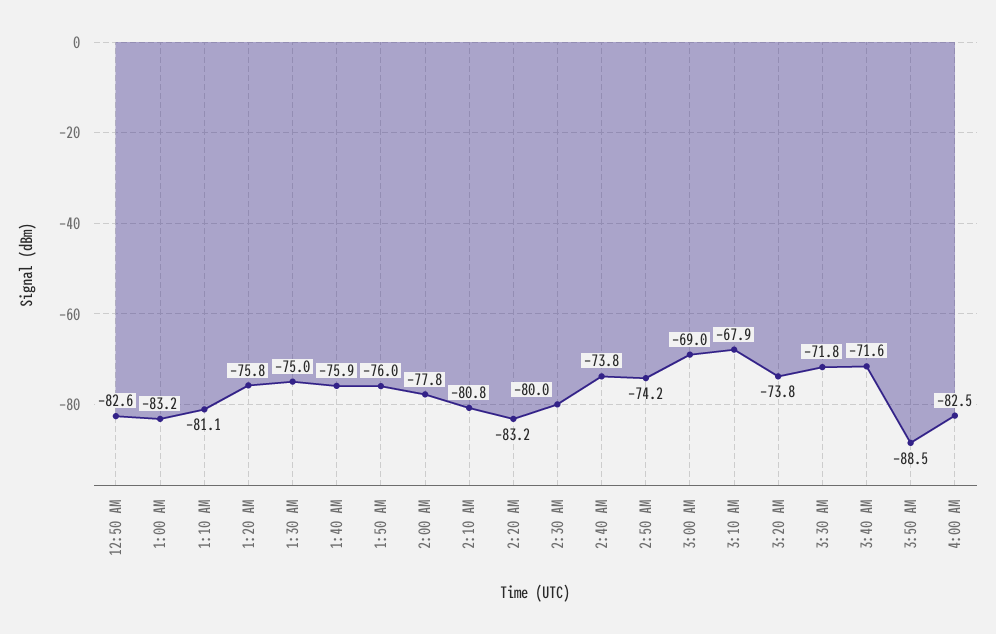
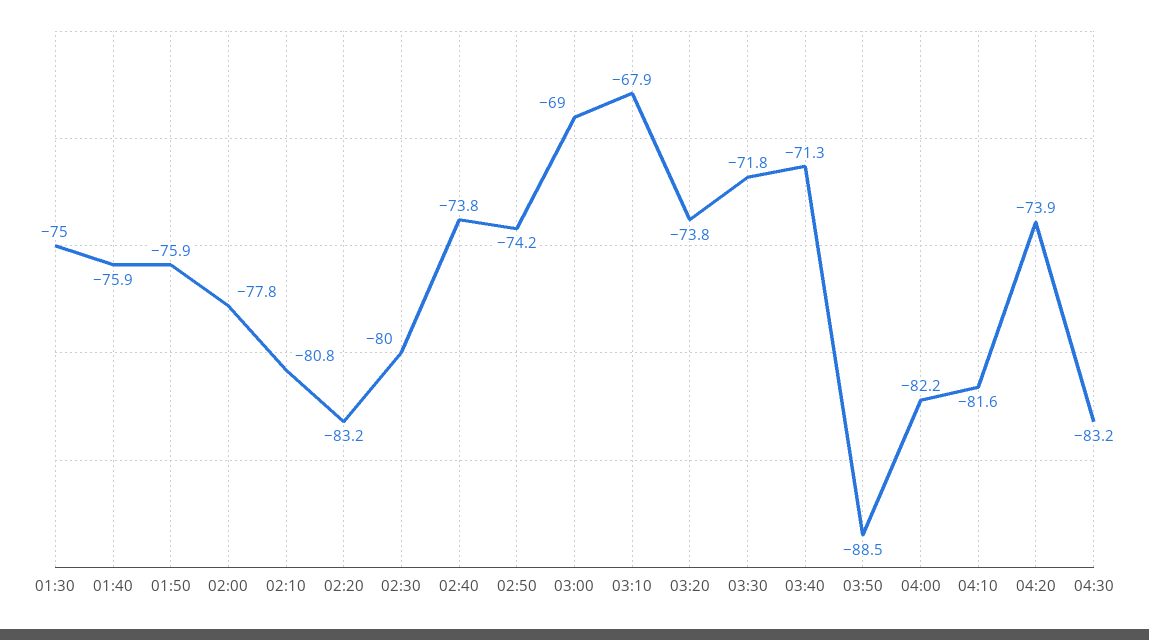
12:50 AM: -82.6 -> none
1:00 AM: -83.2 -> none
1:10 AM: -81.1 -> none
1:20 AM: -75.8 -> none
1:50 AM: -76 -> -75.9
3:40 AM: -71.6 -> -71.3
4:00 AM: -82.5 -> -82.2
04:10: none -> -81.6
04:20: none -> -73.9
04:30: none -> -83.2

